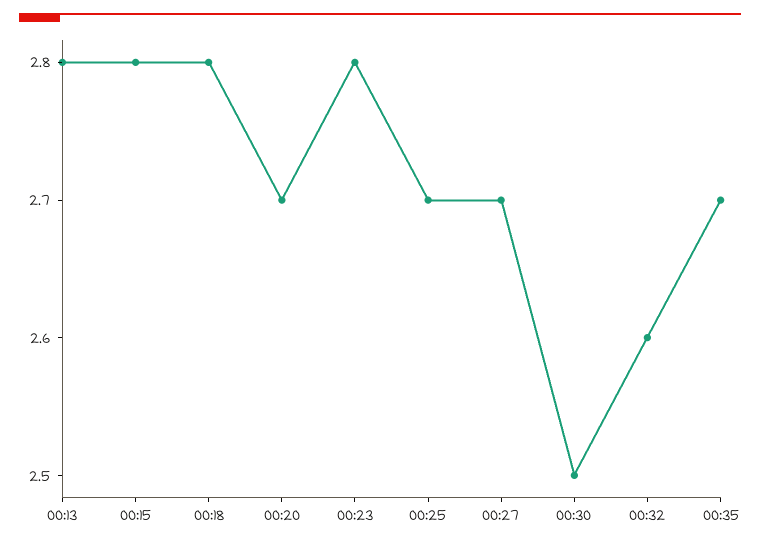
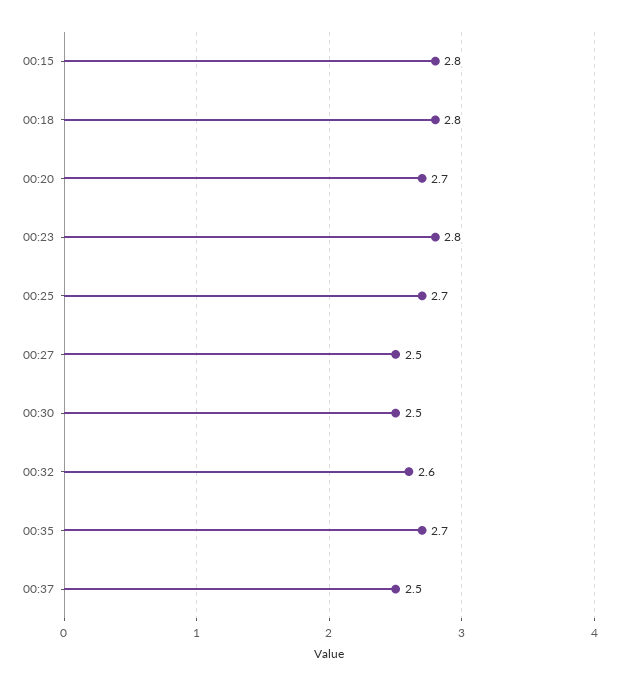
00:13: 2.8 -> none
00:27: 2.7 -> 2.5
00:37: none -> 2.5

